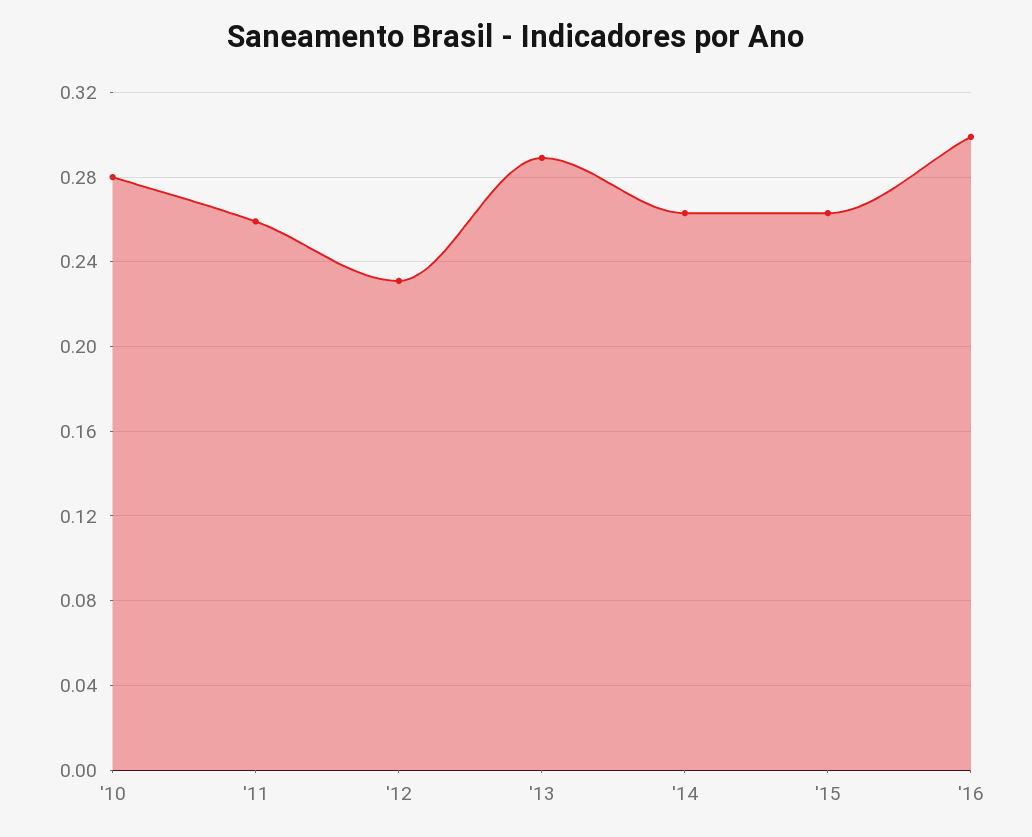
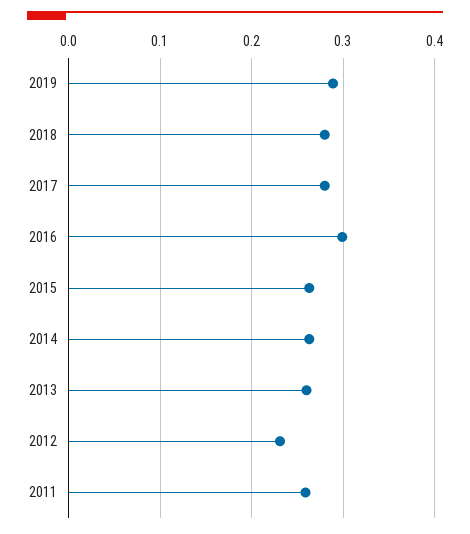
'10: 0.28 -> none
'13: 0.29 -> 0.26
2019: none -> 0.29
2018: none -> 0.28
2017: none -> 0.28

